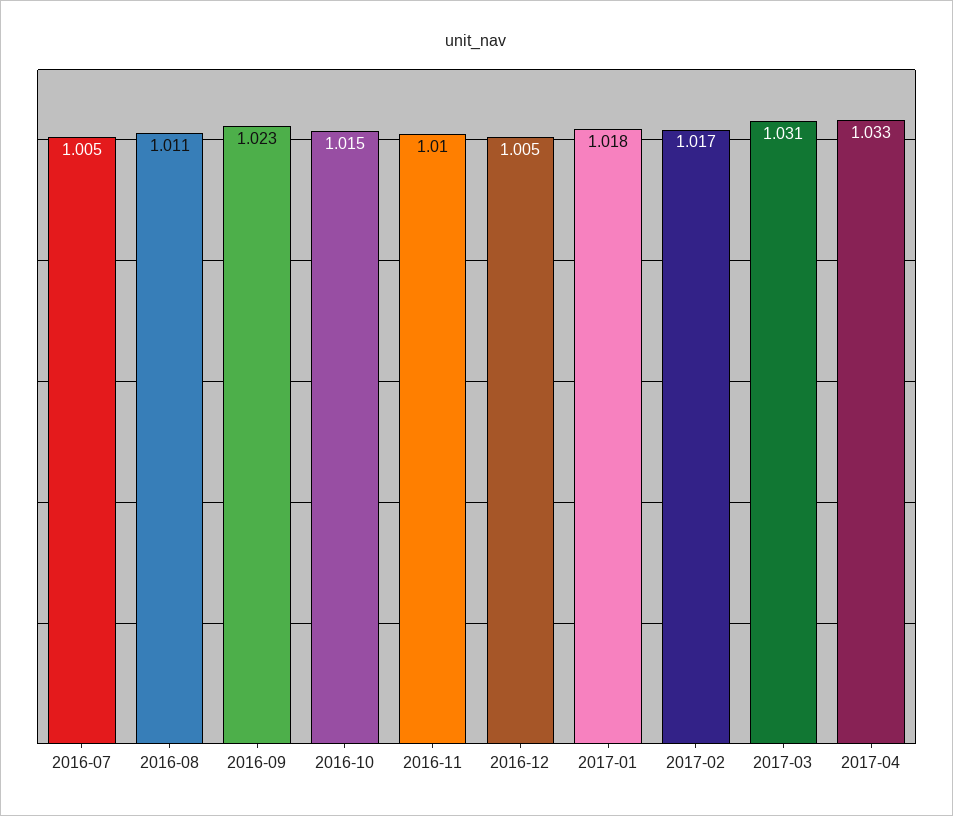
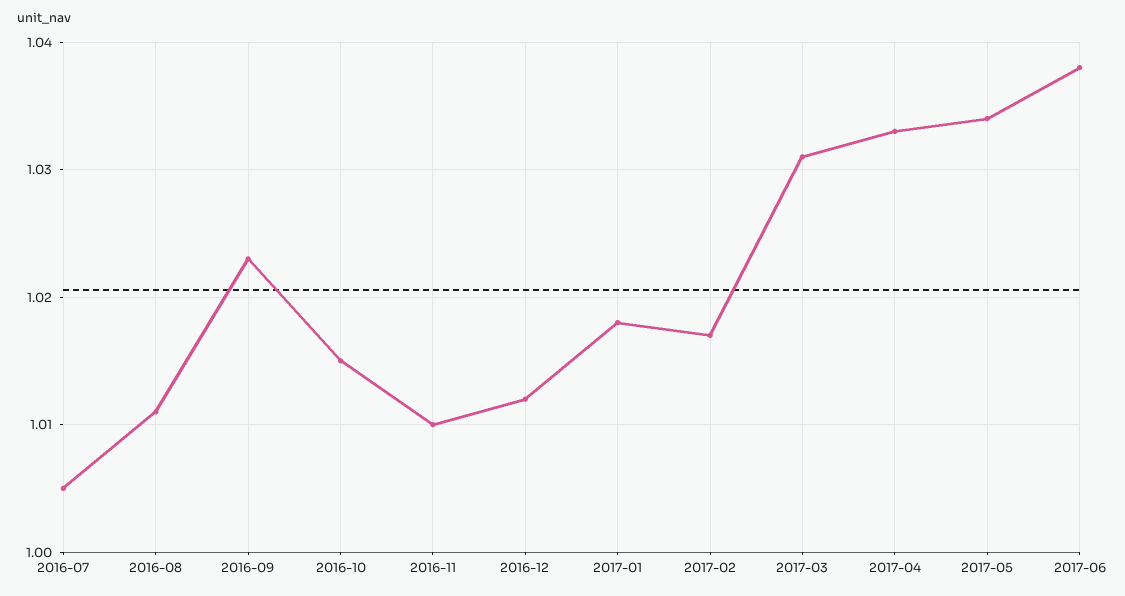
2016-12: 1.005 -> 1.012
2017-05: none -> 1.034
2017-06: none -> 1.038

